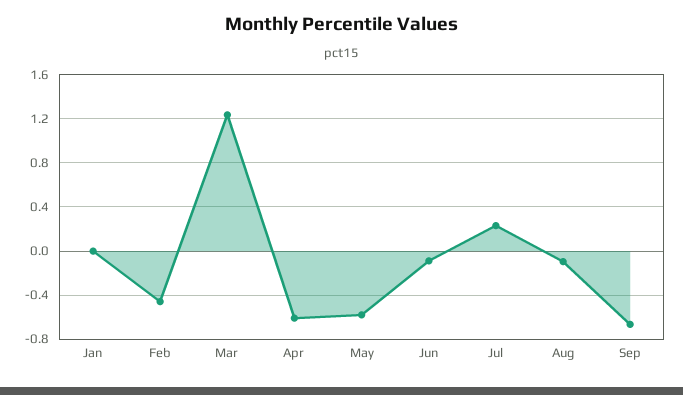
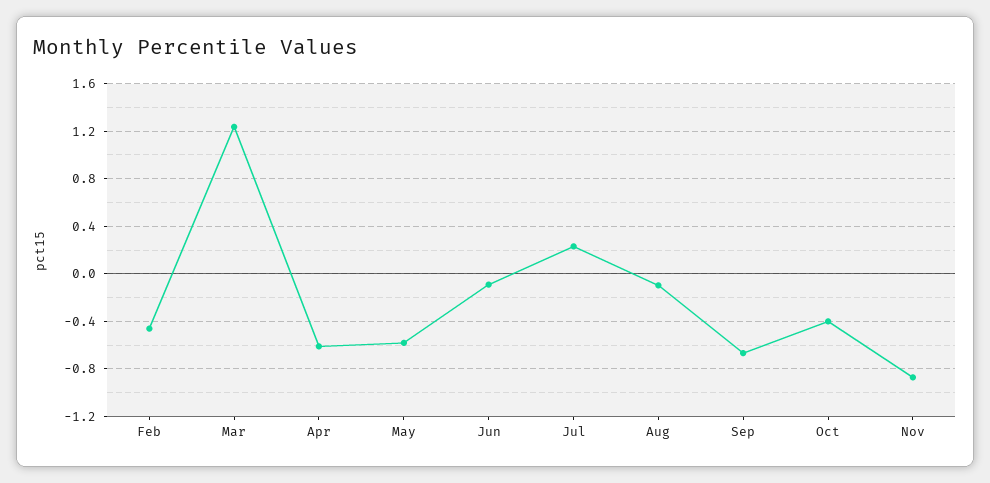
Jan: 0 -> none
Oct: none -> -0.4
Nov: none -> -0.9

